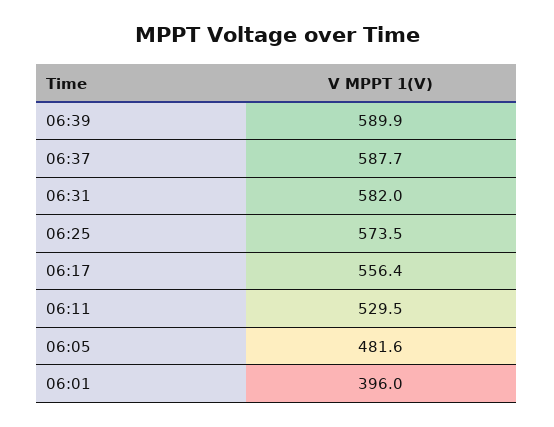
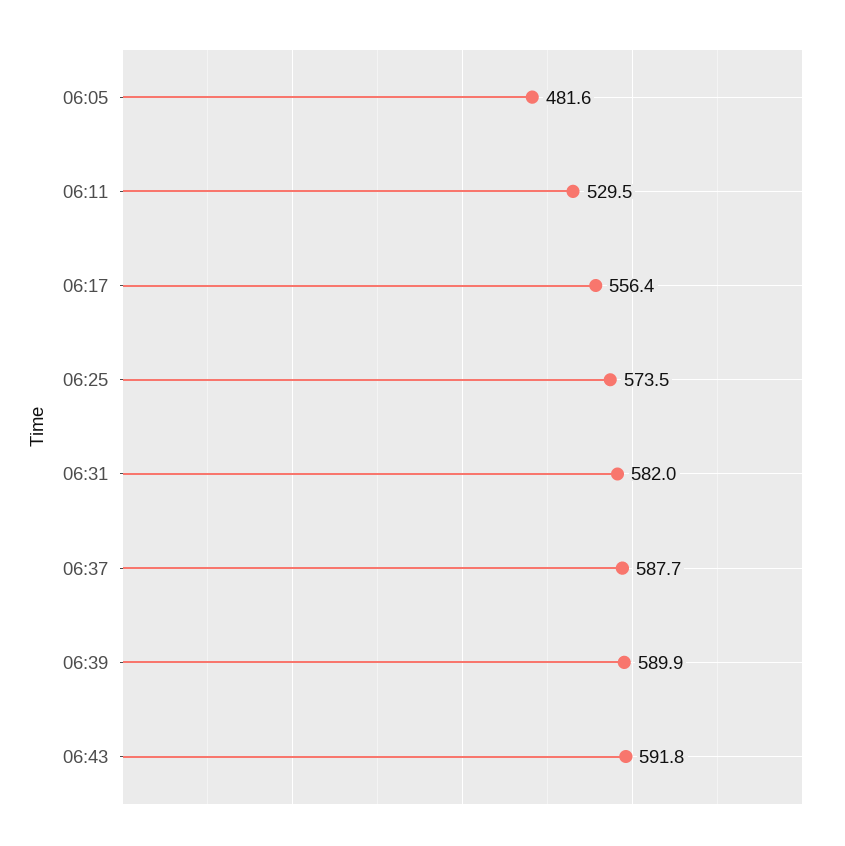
06:01: 396 -> none
06:43: none -> 591.8

